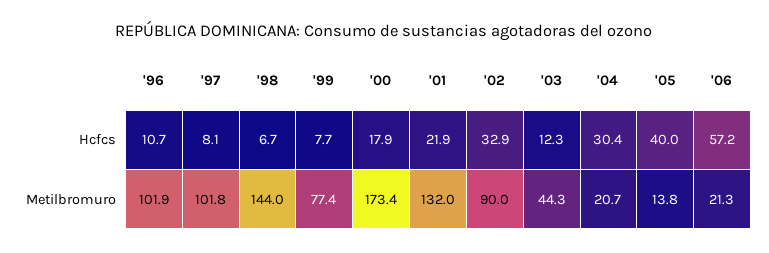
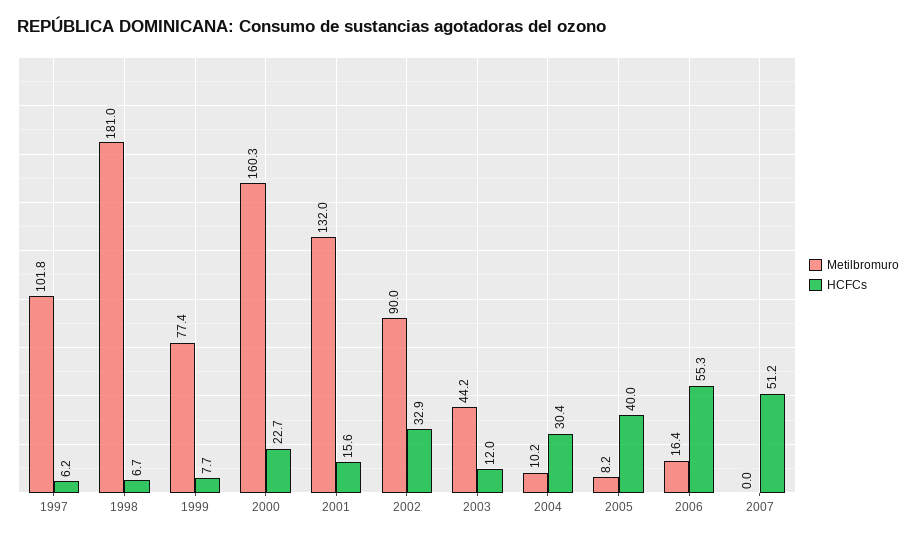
Hcfcs, '96: 10.7 -> none
Hcfcs, '97: 8.1 -> 6.2
Hcfcs, '00: 17.9 -> 22.7
Hcfcs, '01: 21.9 -> 15.6
Hcfcs, '03: 12.3 -> 12
Hcfcs, '06: 57.2 -> 55.3
Metilbromuro, '96: 101.9 -> none
Metilbromuro, '98: 144 -> 181
Metilbromuro, '00: 173.4 -> 160.3
Metilbromuro, '03: 44.3 -> 44.2
Metilbromuro, '04: 20.7 -> 10.2
Metilbromuro, '05: 13.8 -> 8.2
Metilbromuro, '06: 21.3 -> 16.4
Metilbromuro, 2007: none -> 0
Hcfcs, 2007: none -> 51.2

